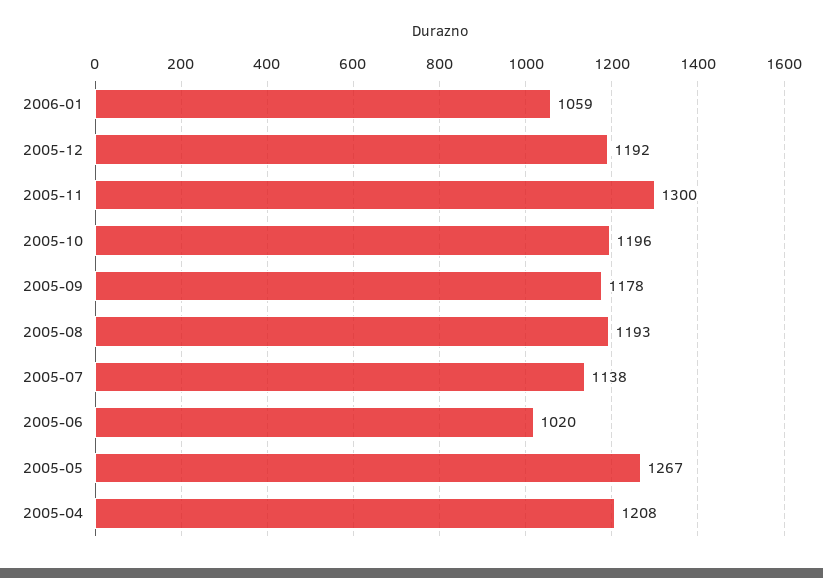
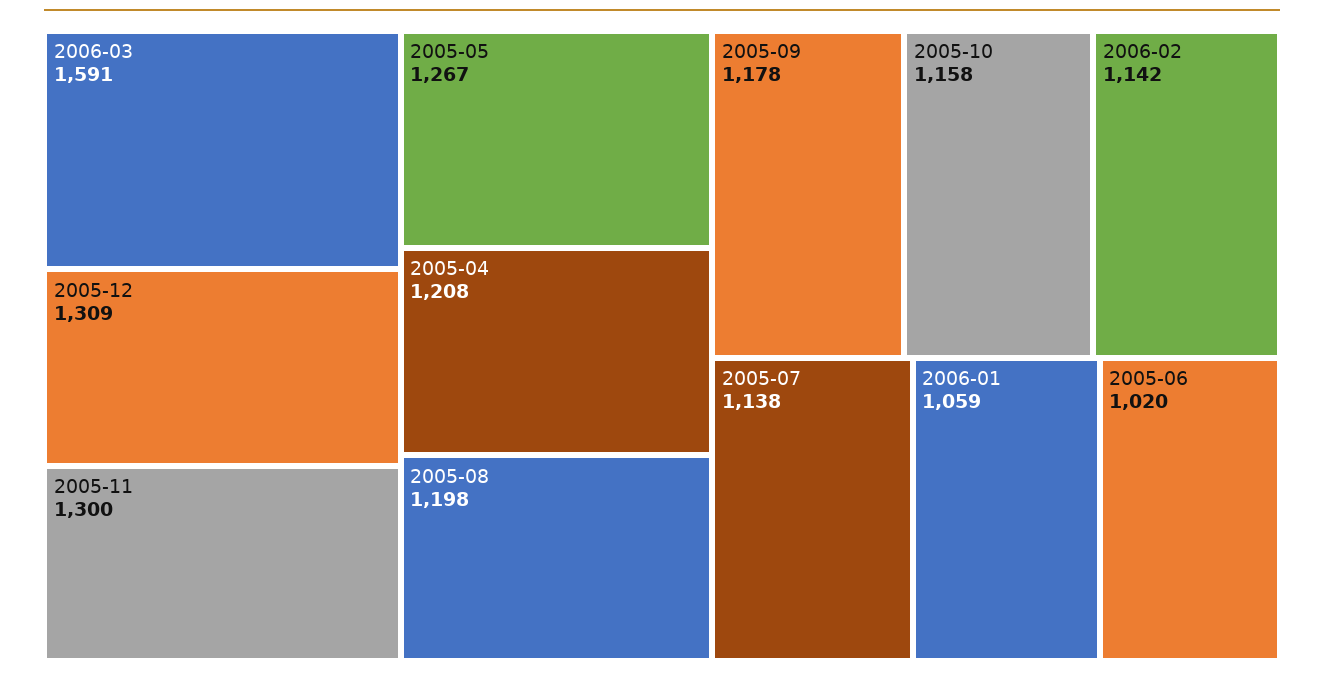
2005-12: 1192 -> 1309
2005-10: 1196 -> 1158
2005-08: 1193 -> 1198
2006-03: none -> 1591
2006-02: none -> 1142

